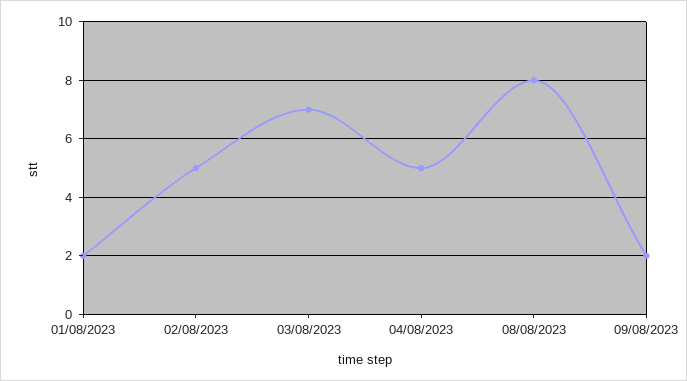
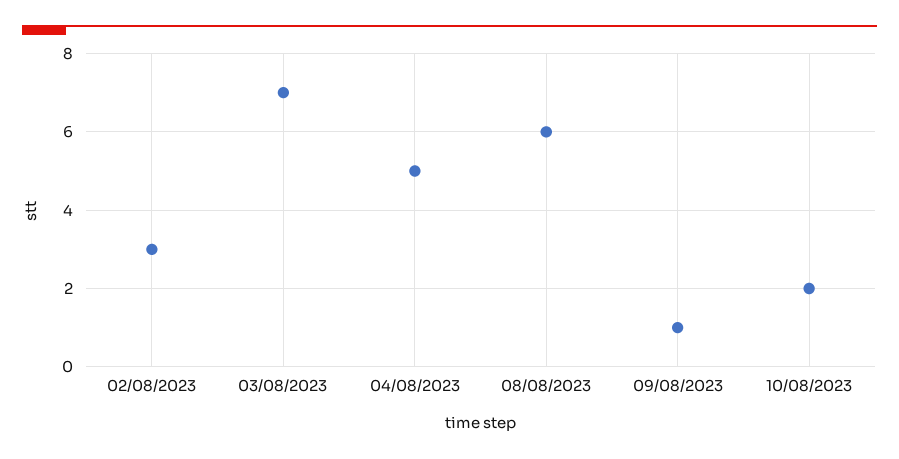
01/08/2023: 2 -> none
02/08/2023: 5 -> 3
08/08/2023: 8 -> 6
09/08/2023: 2 -> 1
10/08/2023: none -> 2

